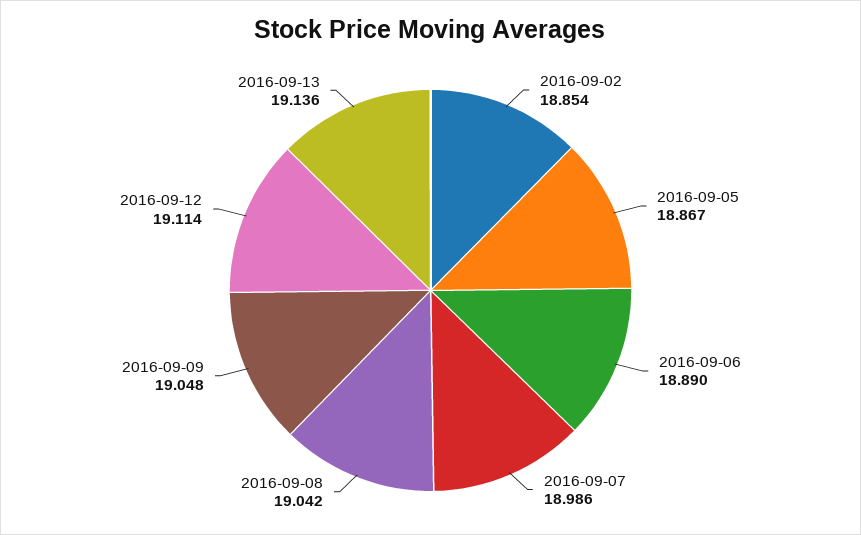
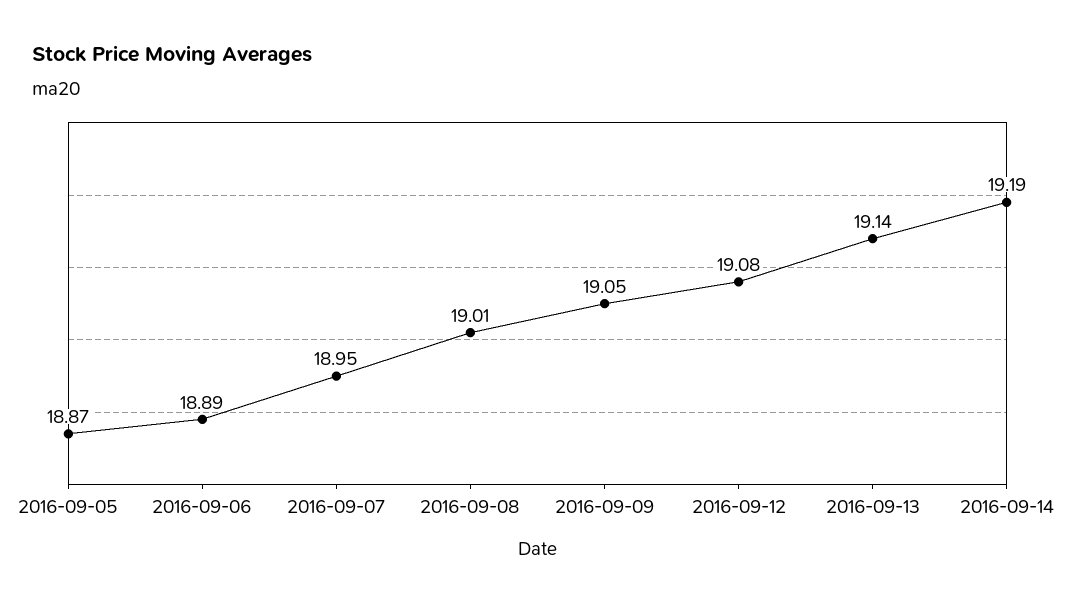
2016-09-02: 18.854 -> none
2016-09-07: 18.986 -> 18.95
2016-09-08: 19.042 -> 19.01
2016-09-12: 19.114 -> 19.08
2016-09-14: none -> 19.19

